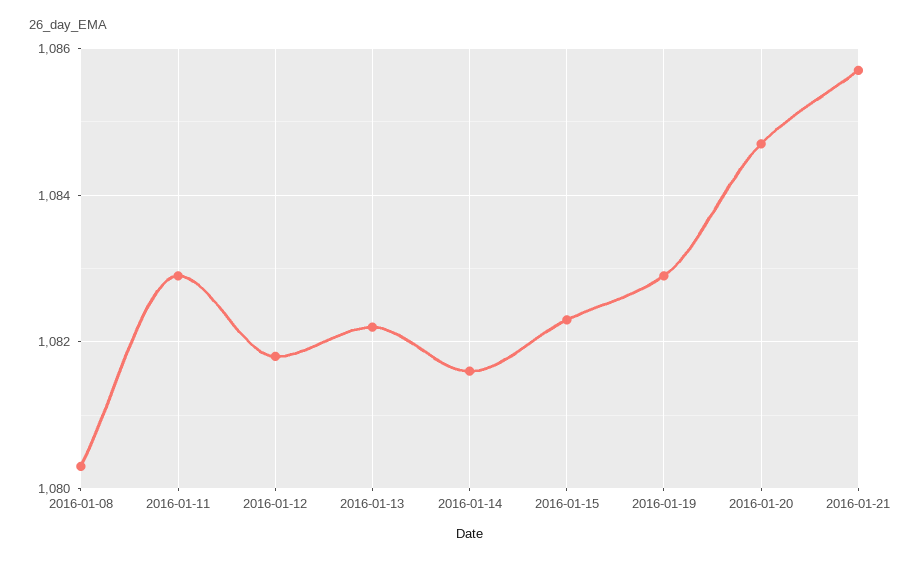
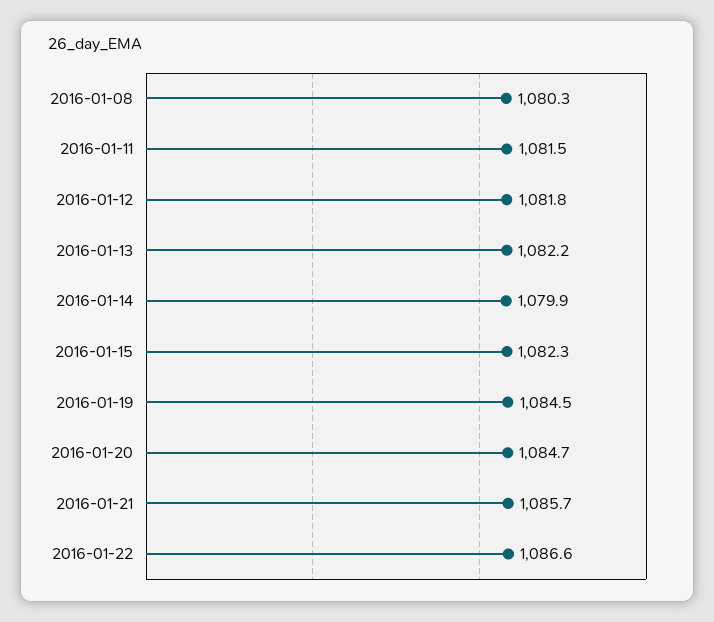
2016-01-11: 1083 -> 1081.5
2016-01-14: 1081.5 -> 1079.9
2016-01-19: 1083 -> 1084.5
2016-01-22: none -> 1086.6

